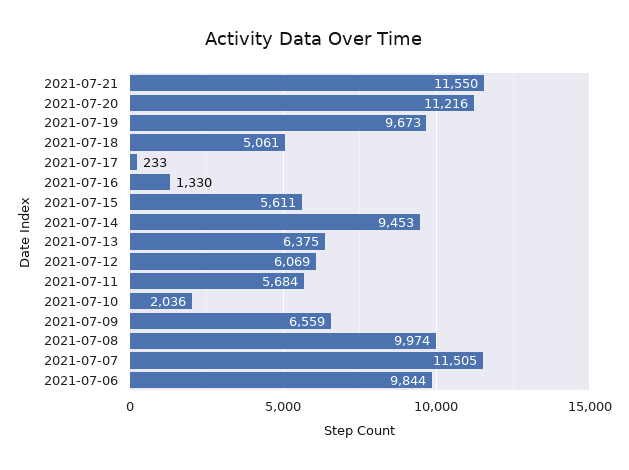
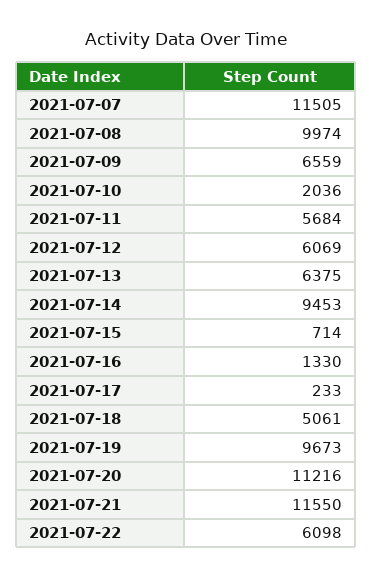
2021-07-15: 5611 -> 714
2021-07-06: 9844 -> none
2021-07-22: none -> 6098

